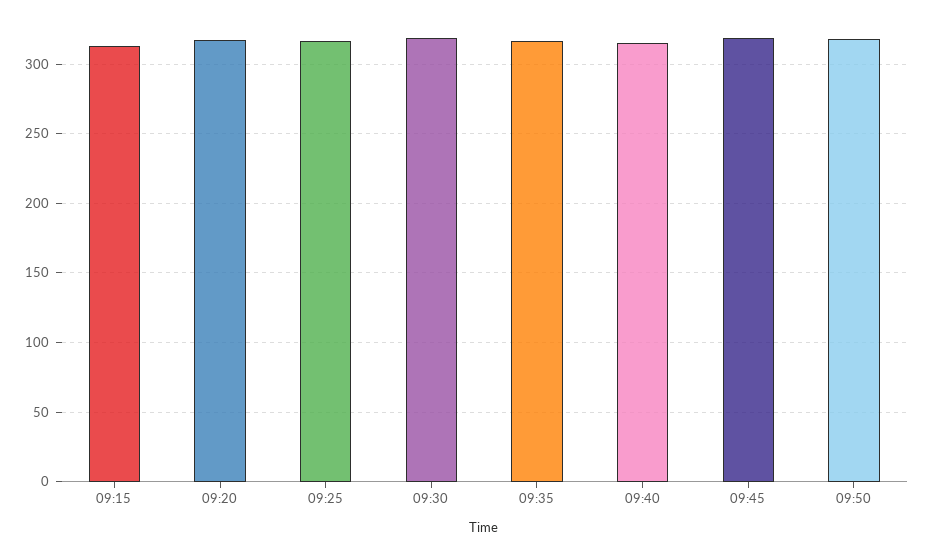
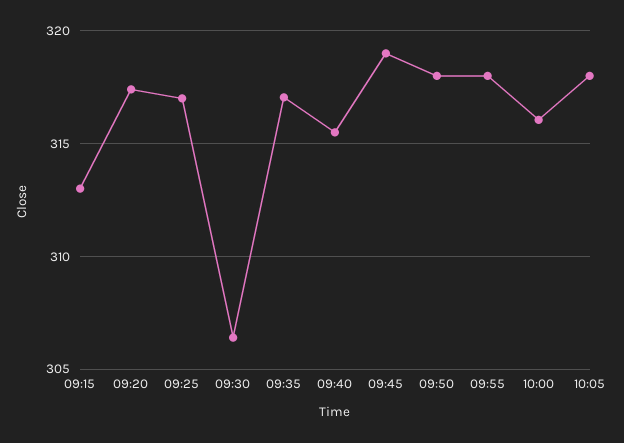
09:30: 320 -> 306.5
09:55: none -> 318
10:00: none -> 316
10:05: none -> 318

